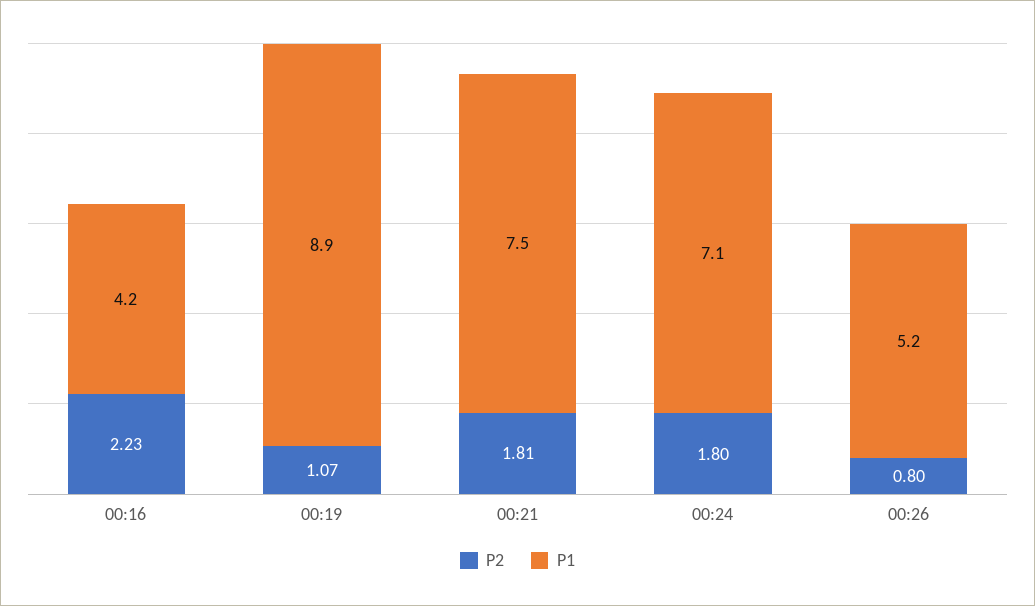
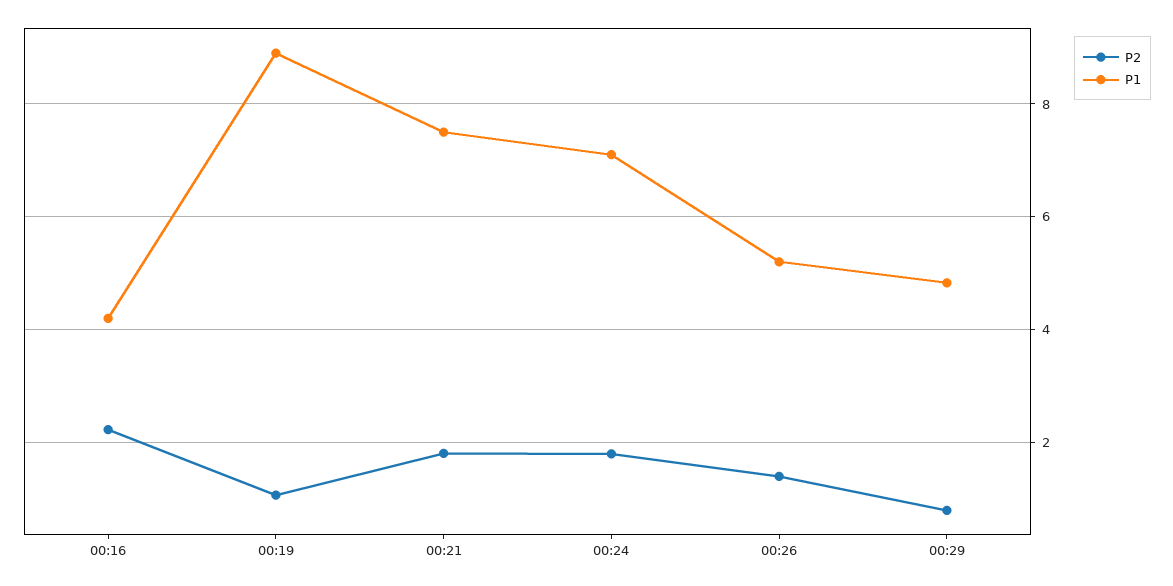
P2, 00:26: 0.8 -> 1.4
P2, 00:29: none -> 0.8
P1, 00:29: none -> 4.8

